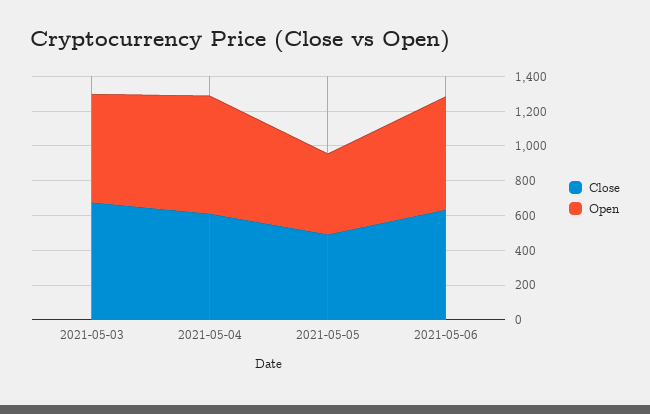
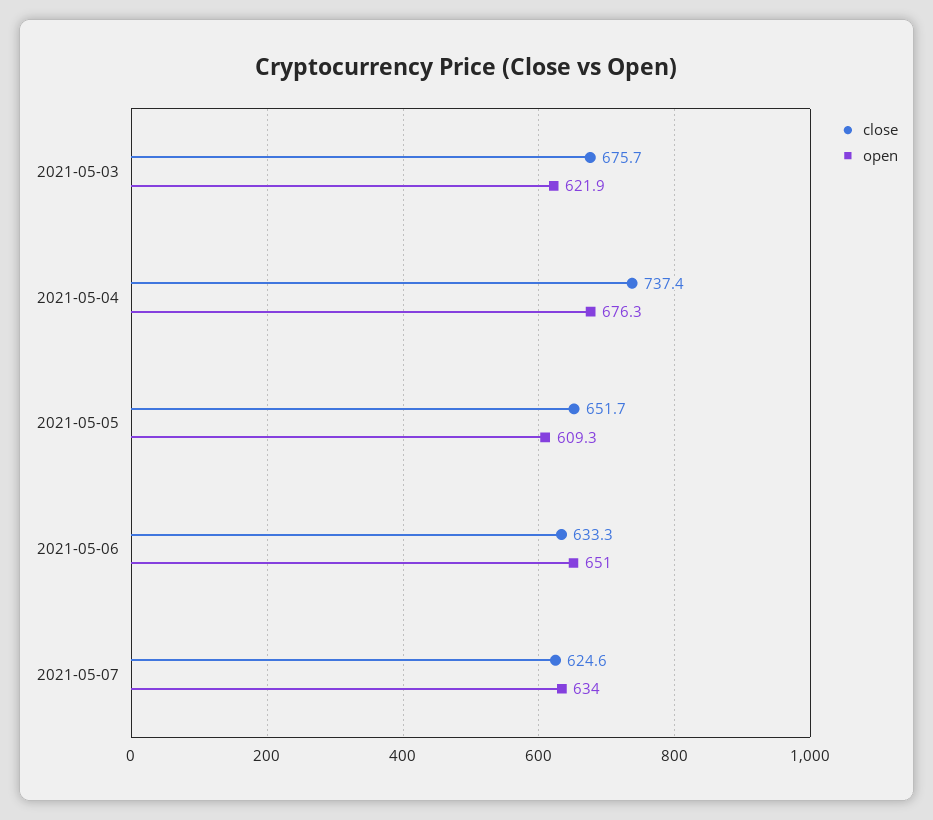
Close, 2021-05-04: 600 -> 737.4
Close, 2021-05-05: 500 -> 651.7
Open, 2021-05-05: 450 -> 609.3
Close, 2021-05-07: none -> 624.6
Open, 2021-05-07: none -> 634

